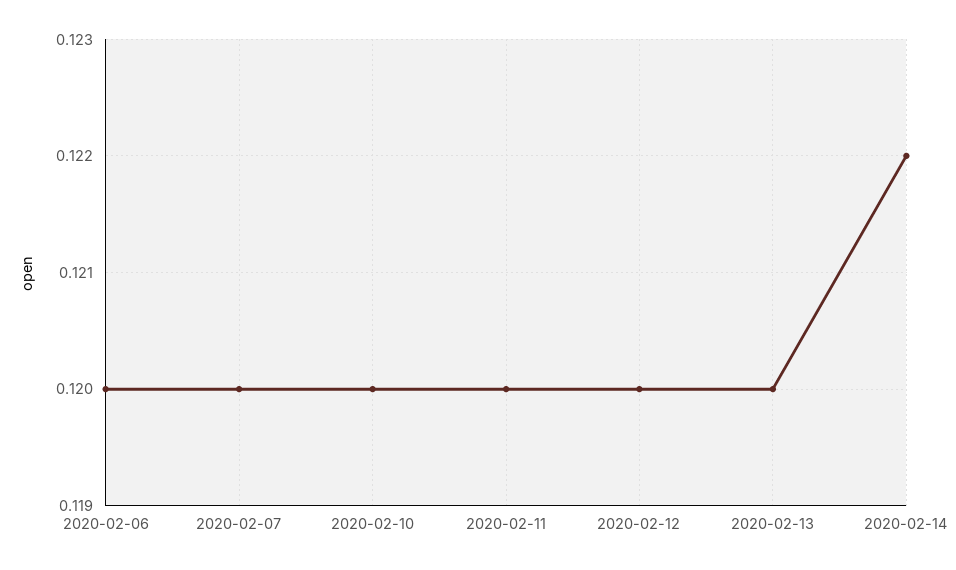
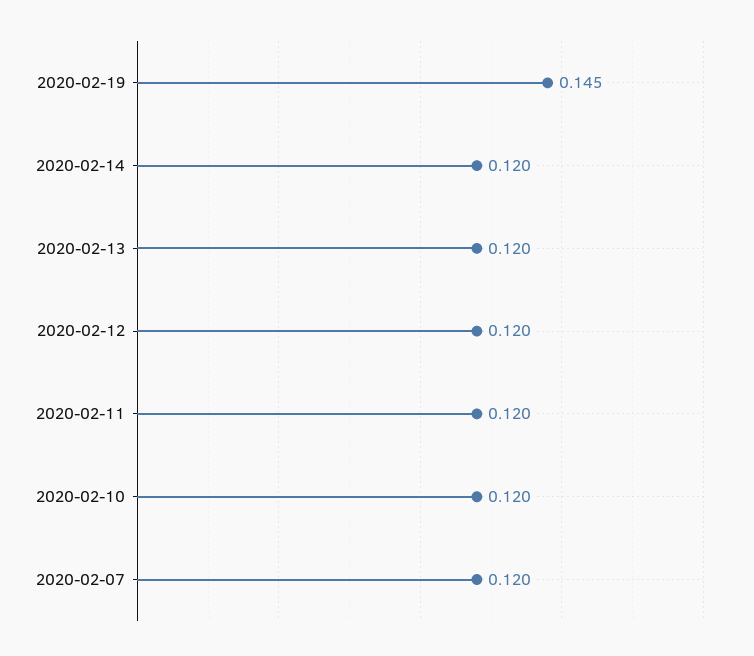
2020-02-06: 0.12 -> none
2020-02-14: 0.122 -> 0.12
2020-02-19: none -> 0.145

